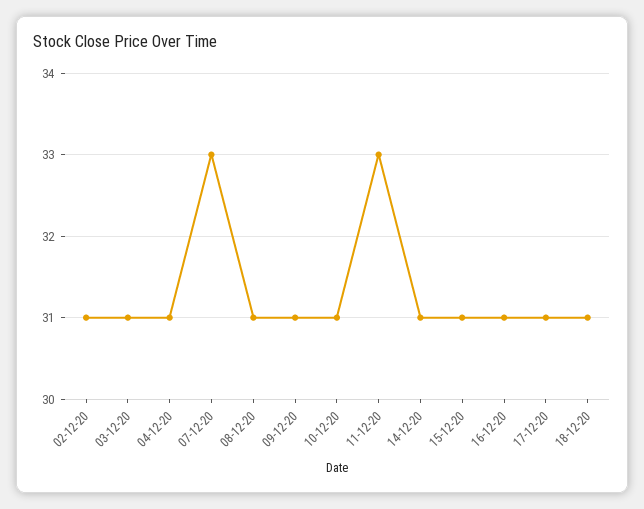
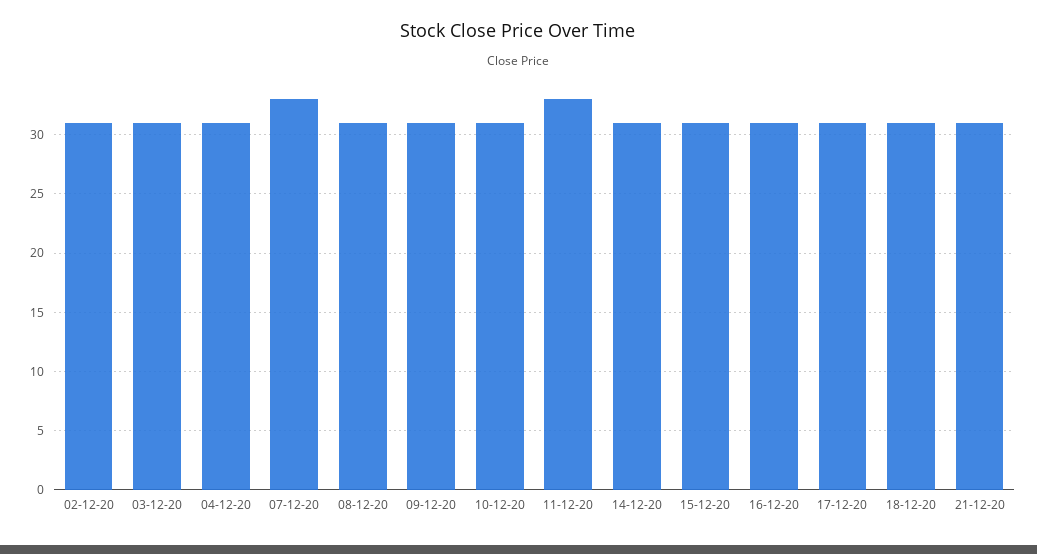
21-12-20: none -> 31

